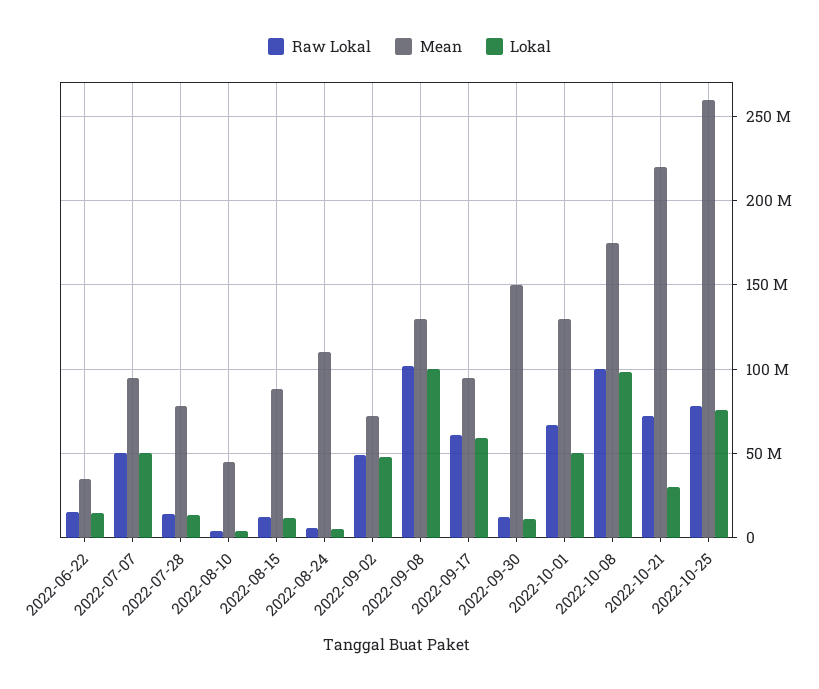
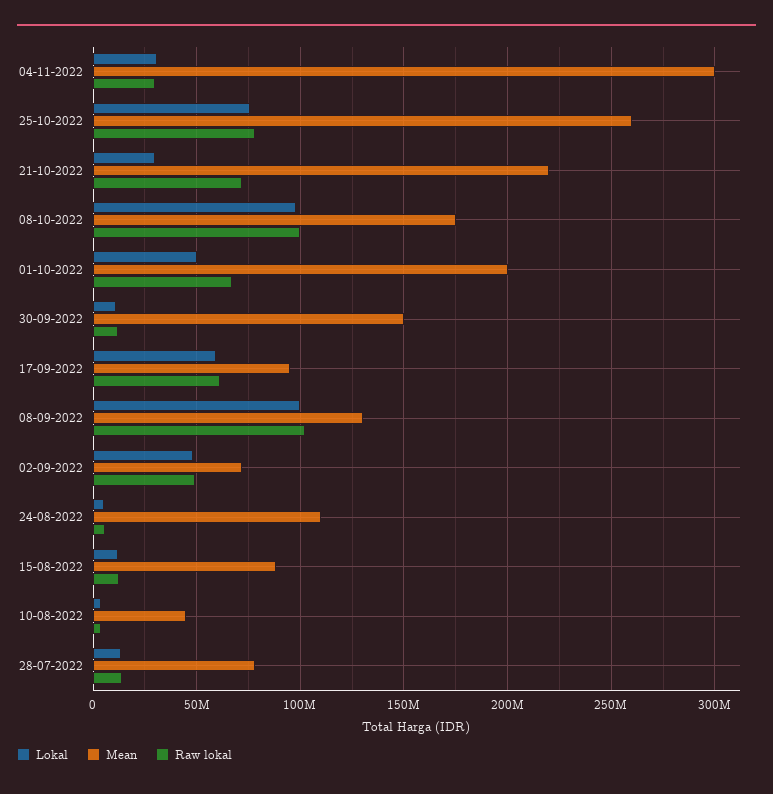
Raw Lokal, 2022-06-22: 15000000 -> none
Mean, 2022-06-22: 35000000 -> none
Lokal, 2022-06-22: 15000000 -> none
Raw Lokal, 2022-07-07: 50000000 -> none
Mean, 2022-07-07: 95000000 -> none
Lokal, 2022-07-07: 50000000 -> none
Mean, 2022-10-01: 130000000 -> 200000000
Lokal, 04-11-2022: none -> 30000000
Mean, 04-11-2022: none -> 300000000
Raw Lokal, 04-11-2022: none -> 30000000

